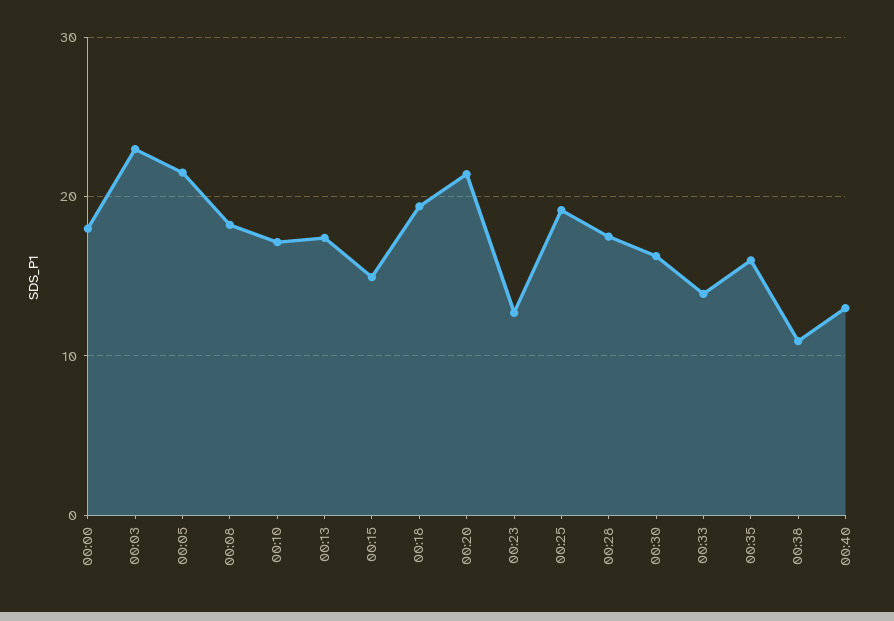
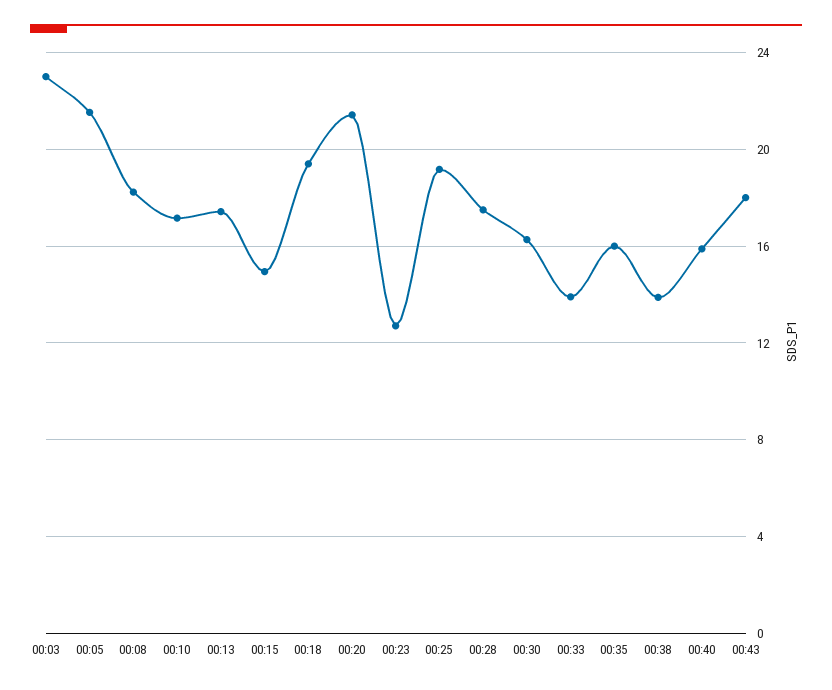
00:00: 18 -> none
00:38: 11 -> 14
00:40: 13 -> 16
00:43: none -> 18

